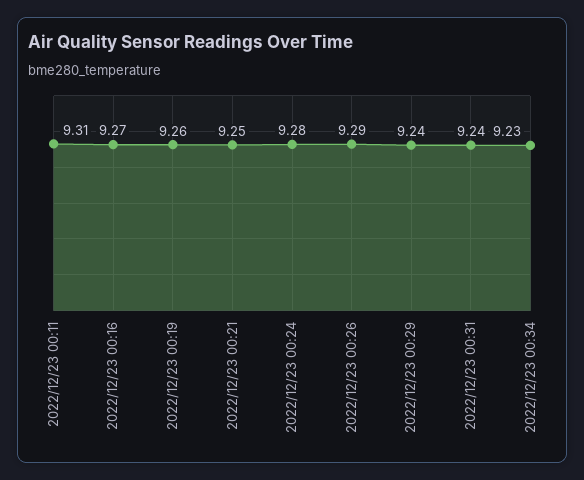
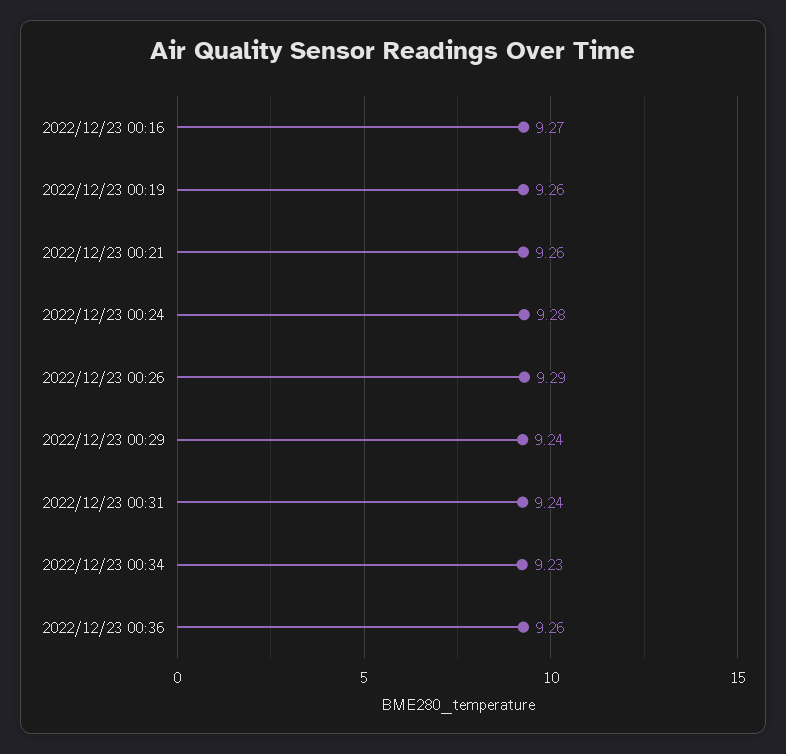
2022/12/23 00:11: 9.31 -> none
2022/12/23 00:21: 9.25 -> 9.26
2022/12/23 00:36: none -> 9.26

